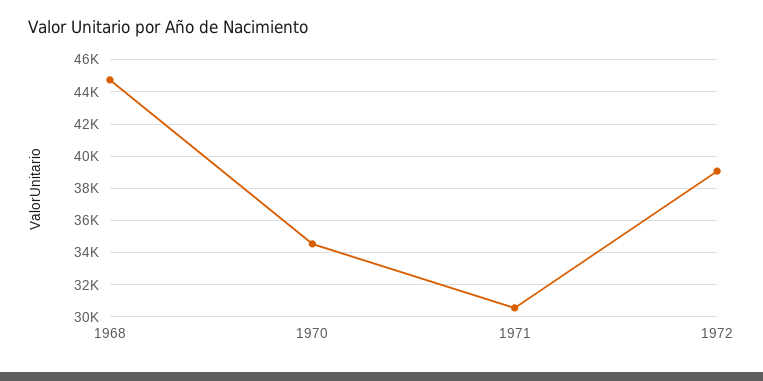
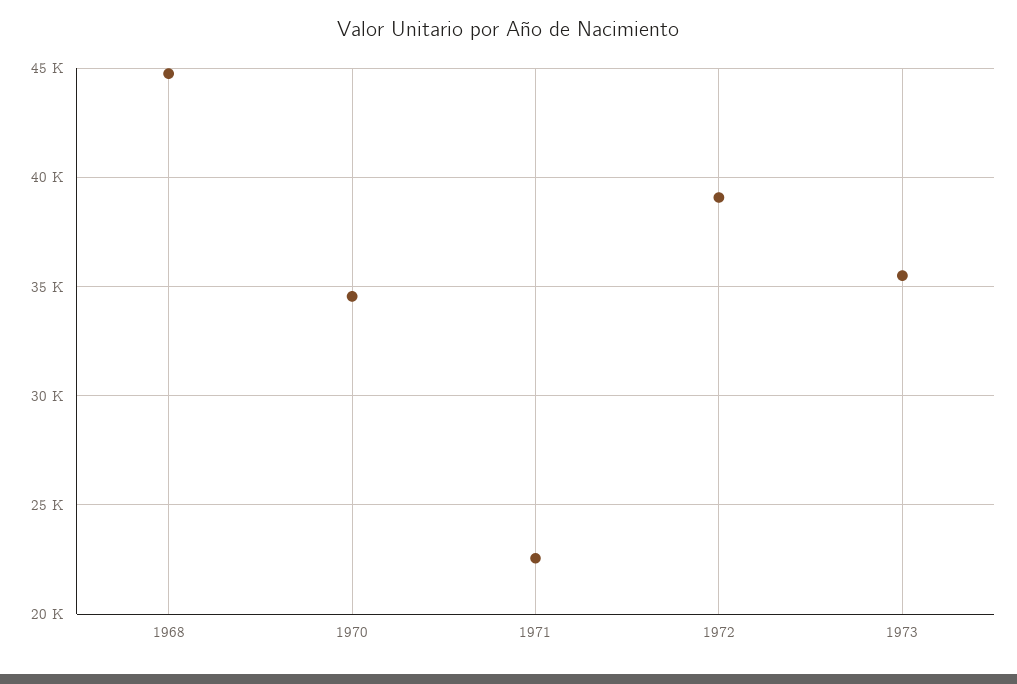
1971: 30500 -> 22500
1973: none -> 35500

